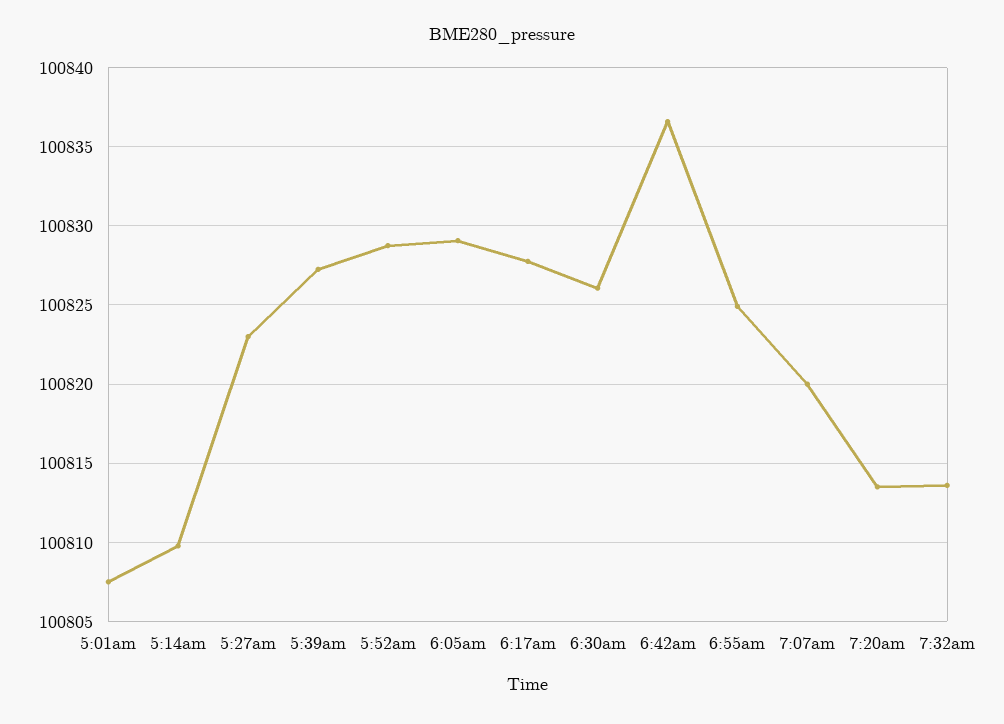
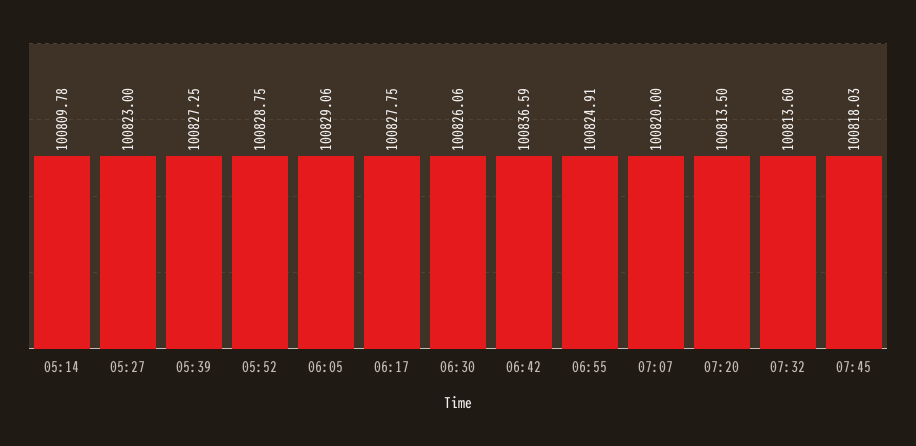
5:01am: 100807.5 -> none
07:45: none -> 100818.03

